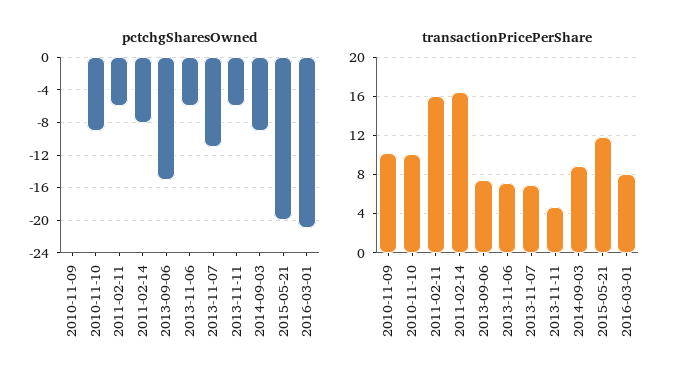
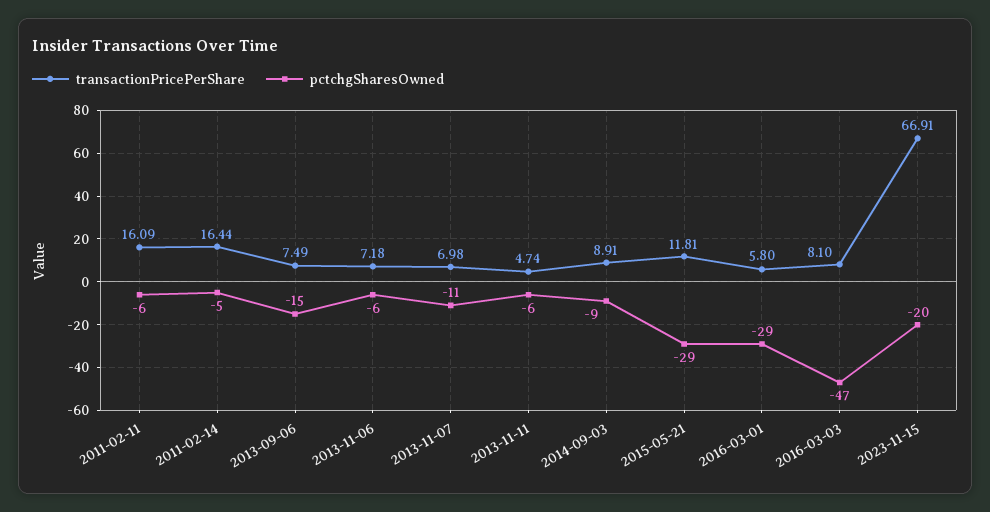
pctchgSharesOwned, 2010-11-09: 0 -> none
pctchgSharesOwned, 2010-11-10: -9 -> none
pctchgSharesOwned, 2011-02-14: -8 -> -5
pctchgSharesOwned, 2015-05-21: -20 -> -29
pctchgSharesOwned, 2016-03-01: -21 -> -29
transactionPricePerShare, 2010-11-09: 10 -> none
transactionPricePerShare, 2010-11-10: 10 -> none
transactionPricePerShare, 2016-03-01: 8 -> 5.8
transactionPricePerShare, 2016-03-03: none -> 8.1
pctchgSharesOwned, 2016-03-03: none -> -47
transactionPricePerShare, 2023-11-15: none -> 66.91
pctchgSharesOwned, 2023-11-15: none -> -20

